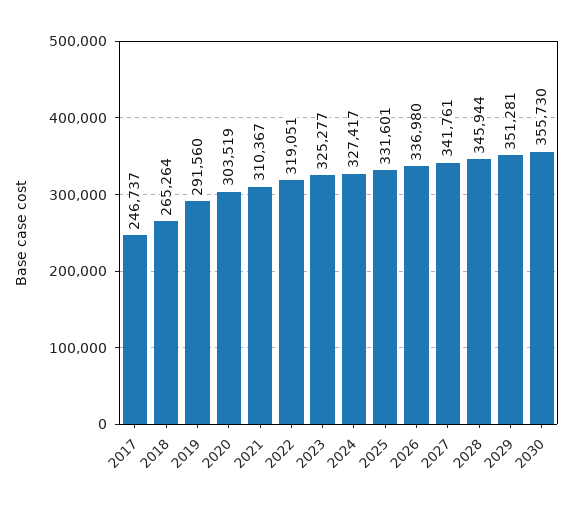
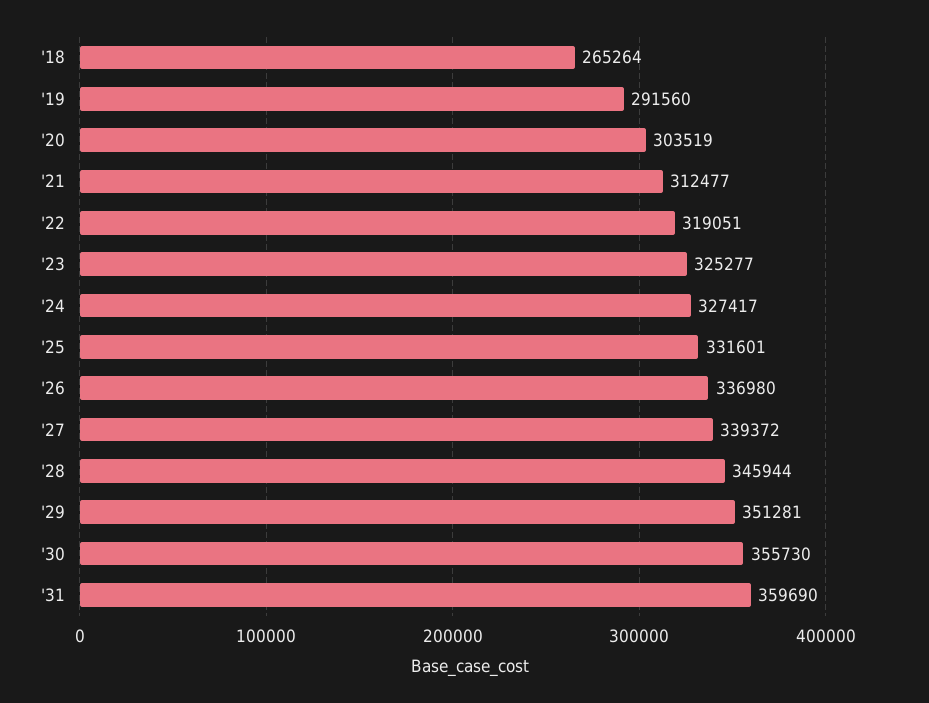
2017: 246737 -> none
2021: 310367 -> 312477
2027: 341761 -> 339372
'31: none -> 359690

